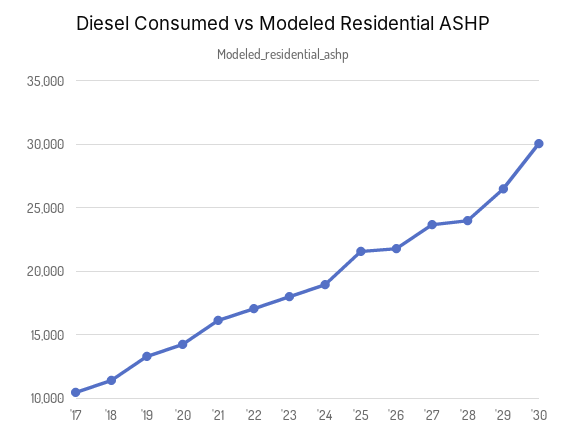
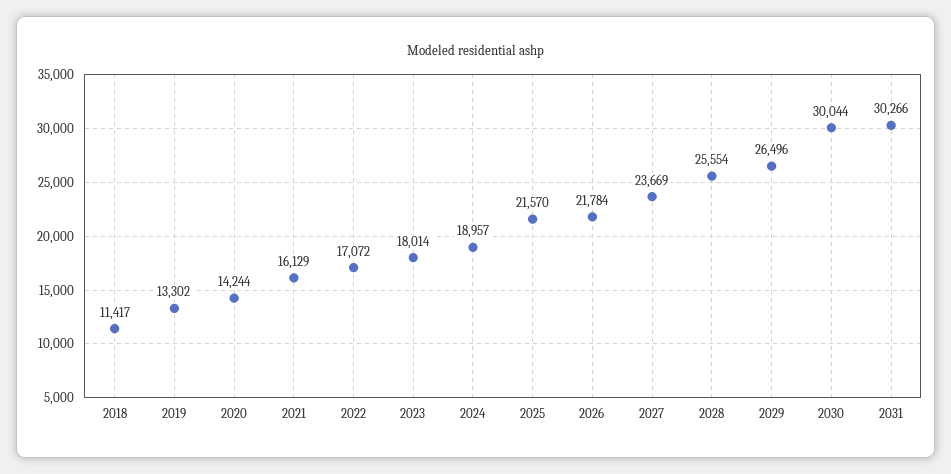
'17: 10500 -> none
'28: 24000 -> 25554
2031: none -> 30266

